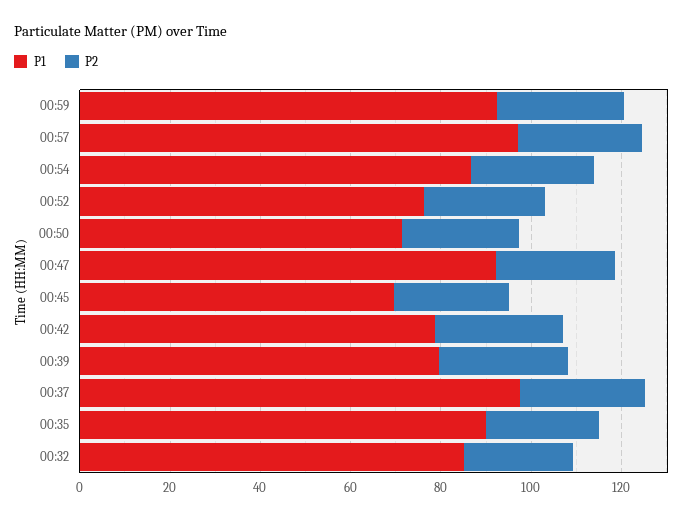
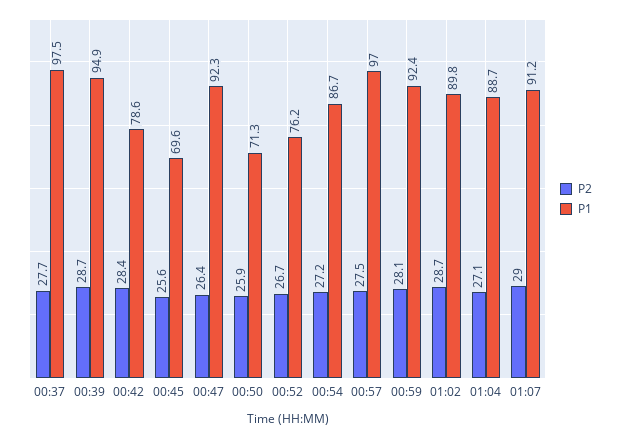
P1, 00:39: 80 -> 94.9
P1, 00:35: 90 -> none
P2, 00:35: 25 -> none
P1, 00:32: 85 -> none
P2, 00:32: 25 -> none
P2, 01:02: none -> 28.7
P1, 01:02: none -> 89.8
P2, 01:04: none -> 27.1
P1, 01:04: none -> 88.7
P2, 01:07: none -> 29
P1, 01:07: none -> 91.2

